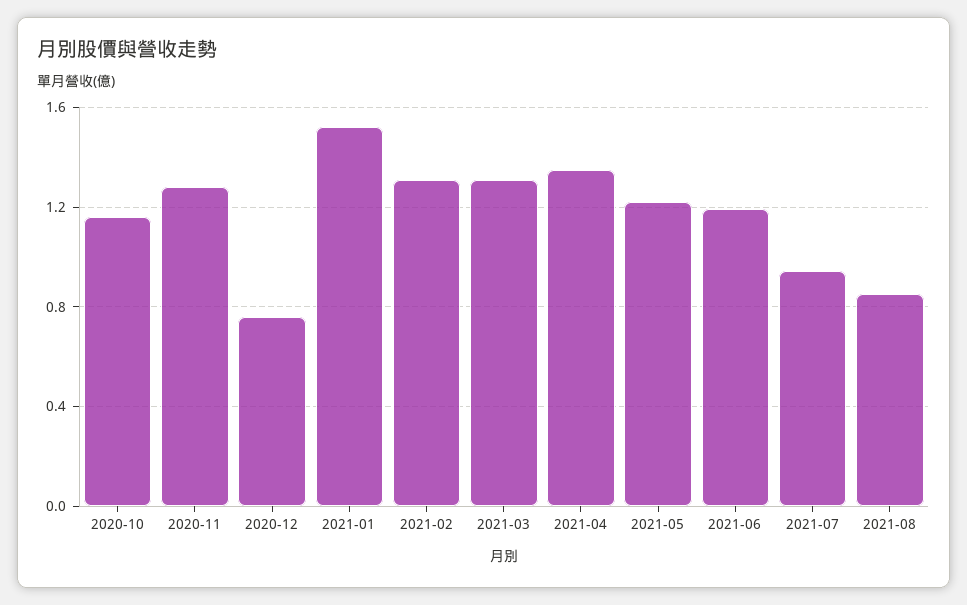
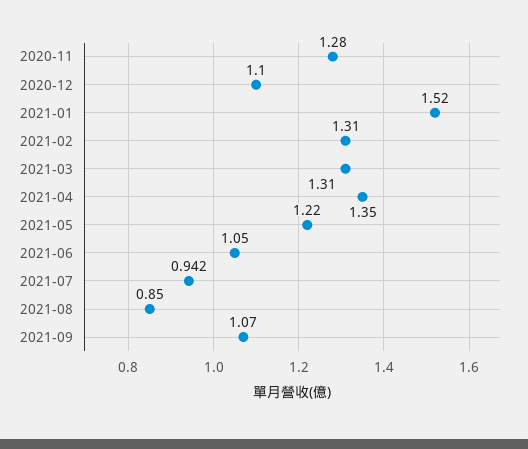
2020-10: 1.15 -> none
2020-12: 0.75 -> 1.1
2021-06: 1.2 -> 1.05
2021-09: none -> 1.07

